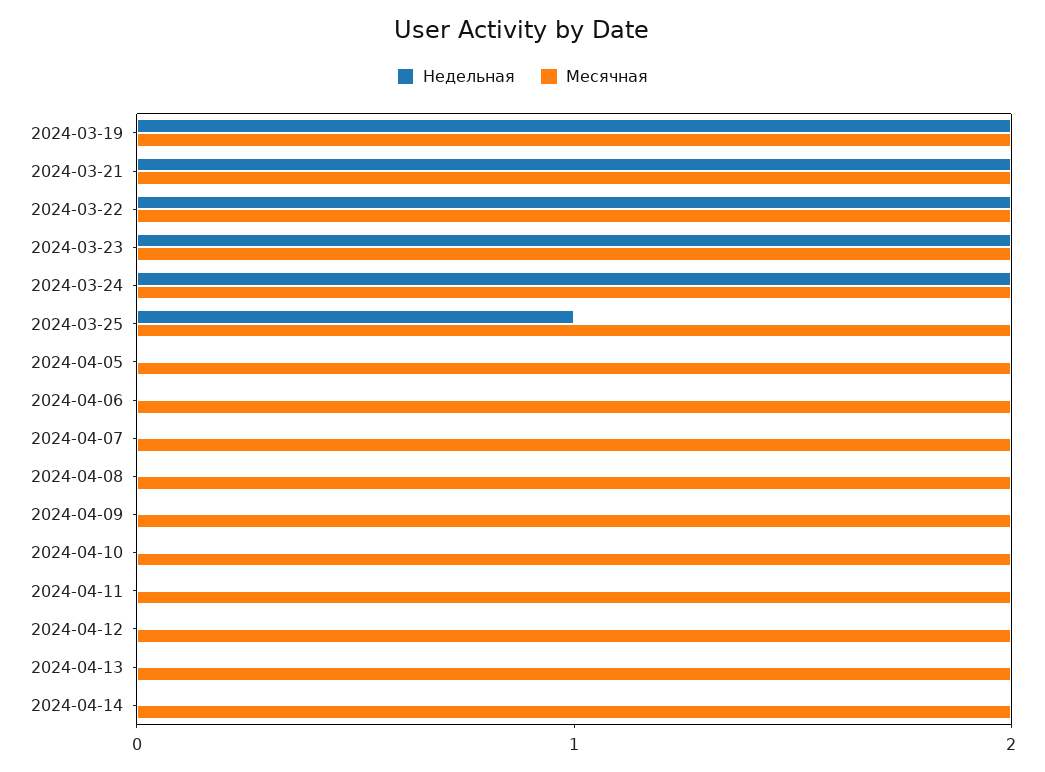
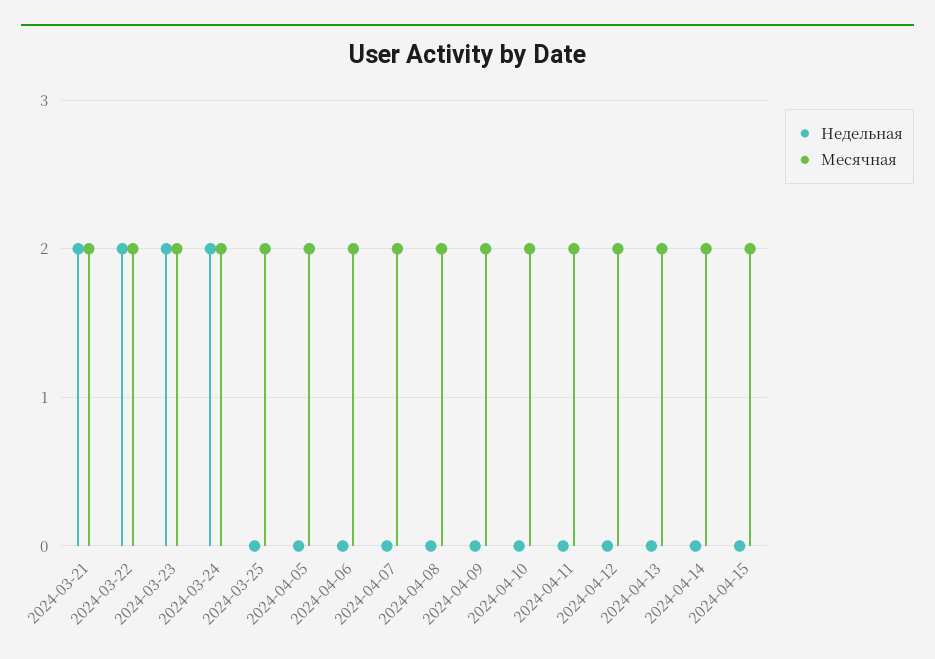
Недельная, 2024-03-19: 2 -> none
Месячная, 2024-03-19: 2 -> none
Недельная, 2024-03-25: 1 -> 0
Недельная, 2024-04-15: none -> 0
Месячная, 2024-04-15: none -> 2

